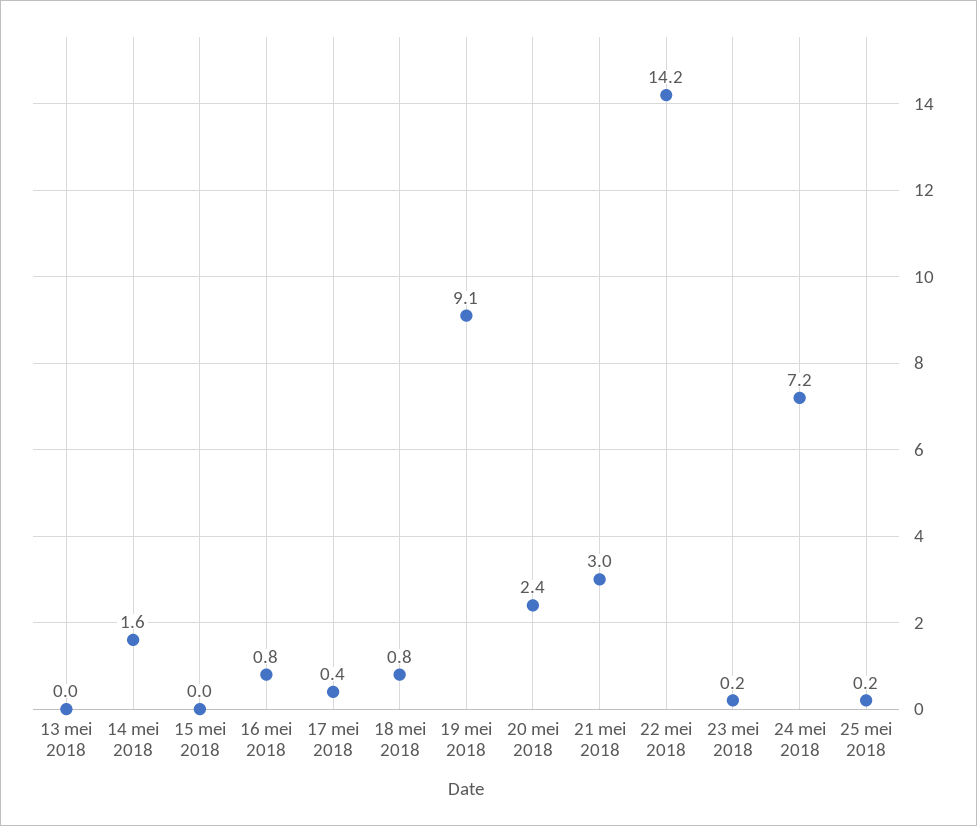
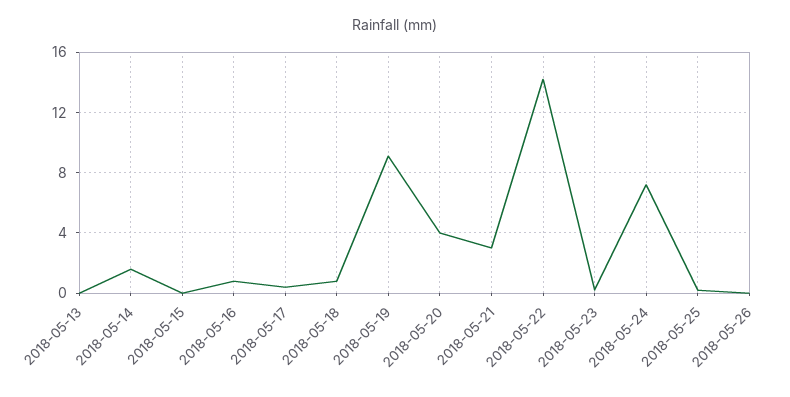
20 mei 2018: 2.4 -> 4
2018-05-26: none -> 0

